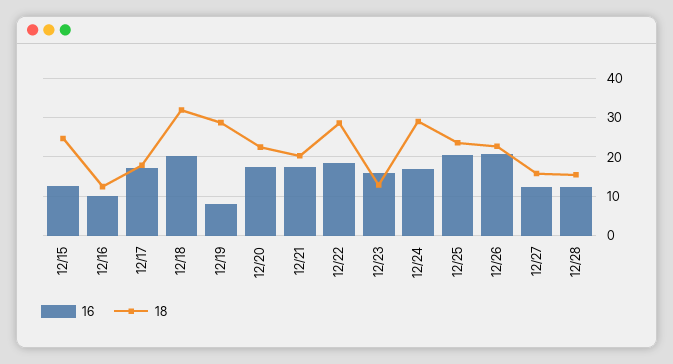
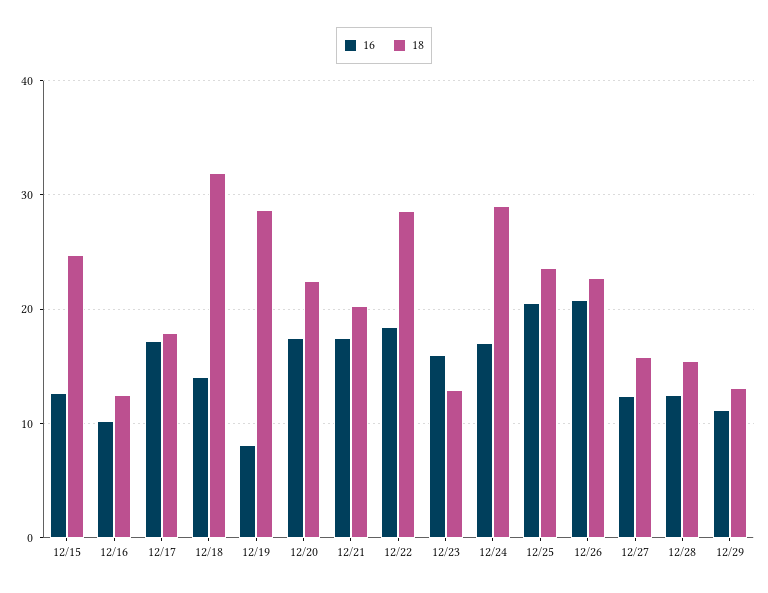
16, 12/18: 20 -> 14
16, 12/29: none -> 11
18, 12/29: none -> 13

